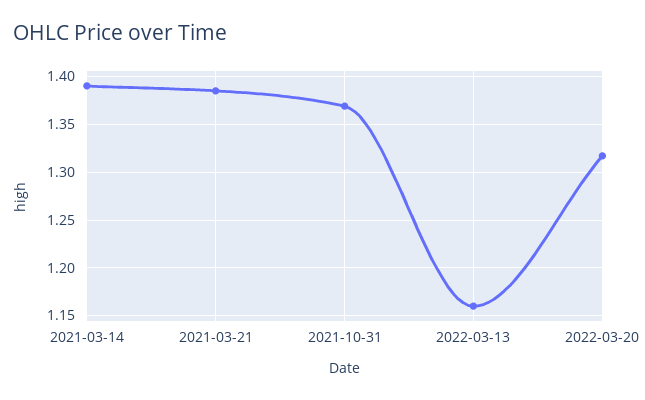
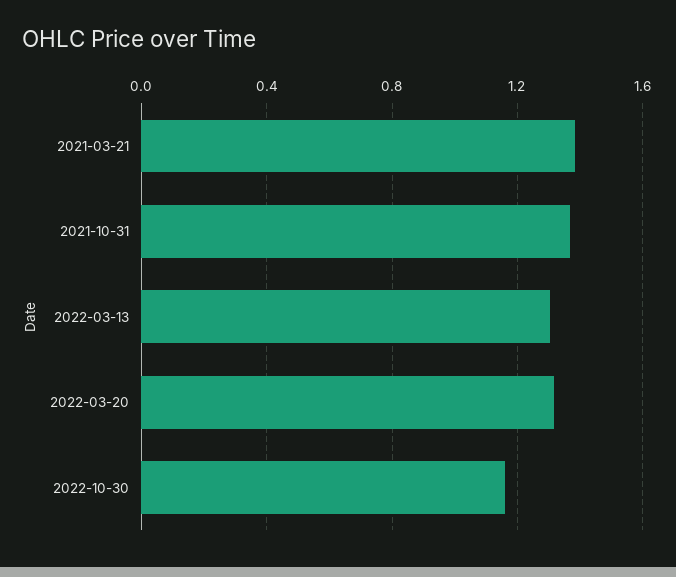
2021-03-14: 1.39 -> none
2022-03-13: 1.16 -> 1.3
2022-10-30: none -> 1.15

